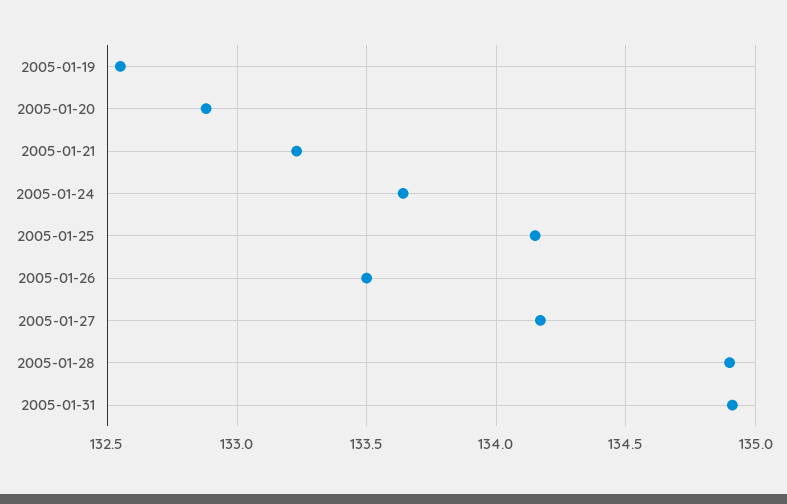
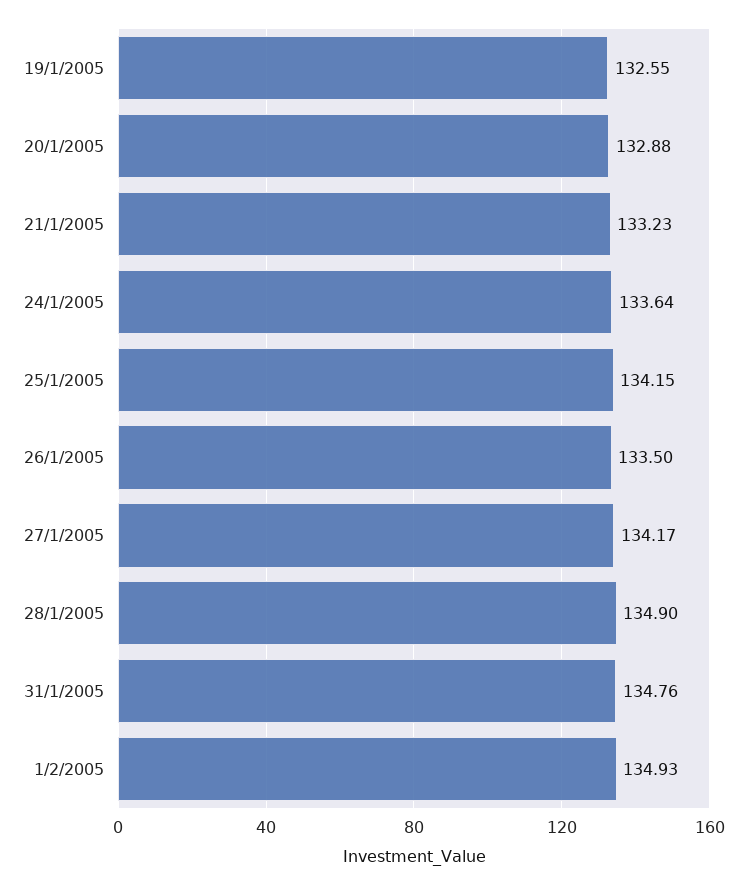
2005-01-31: 134.9 -> 134.76
1/2/2005: none -> 134.93

